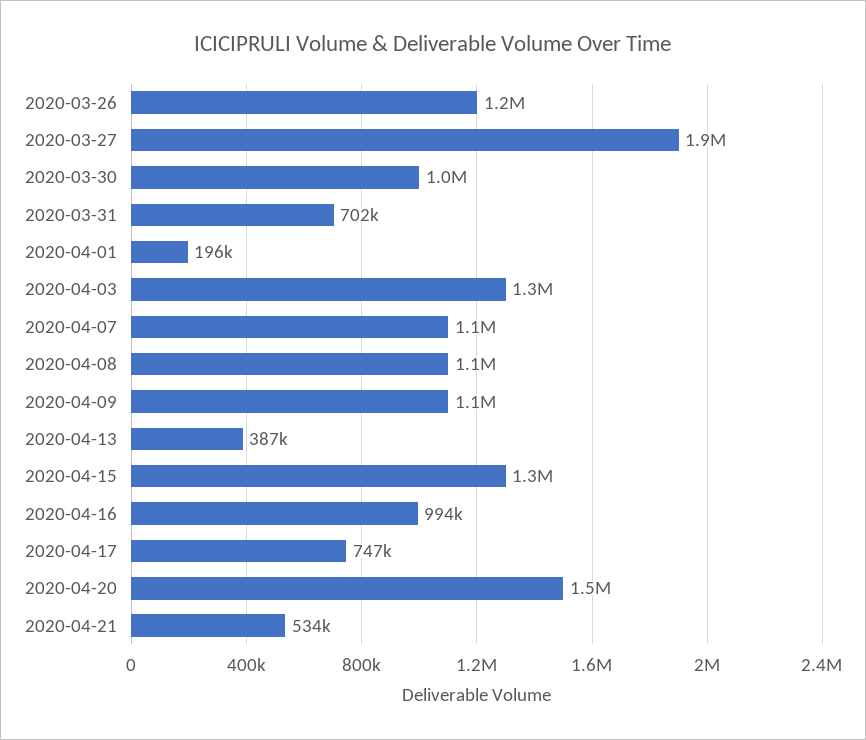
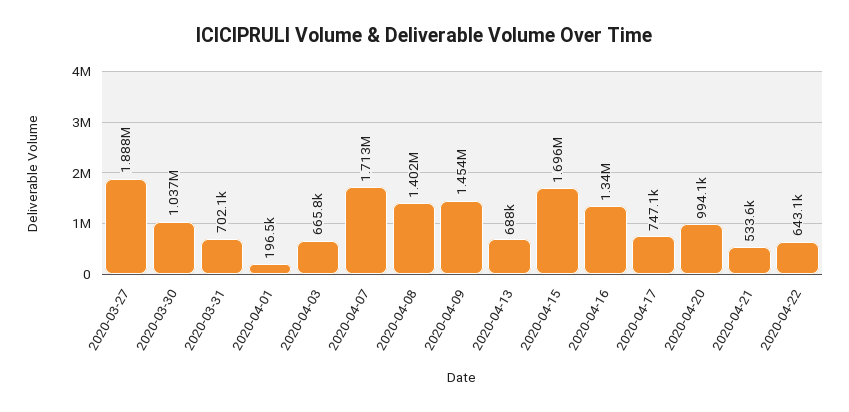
2020-03-26: 1200000 -> none
2020-04-03: 1300000 -> 665800
2020-04-07: 1100000 -> 1713000
2020-04-08: 1100000 -> 1402000
2020-04-09: 1100000 -> 1454000
2020-04-13: 387000 -> 688000
2020-04-15: 1300000 -> 1696000
2020-04-16: 994000 -> 1340000
2020-04-20: 1500000 -> 994100
2020-04-22: none -> 643100

